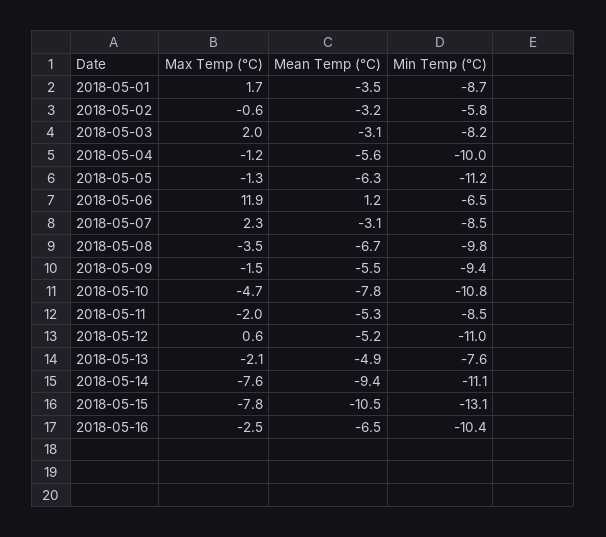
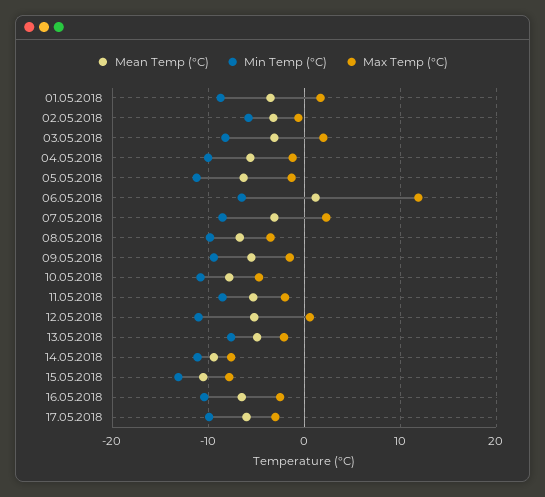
Mean Temp (°C), 17.05.2018: none -> -6
Min Temp (°C), 17.05.2018: none -> -10
Max Temp (°C), 17.05.2018: none -> -3

